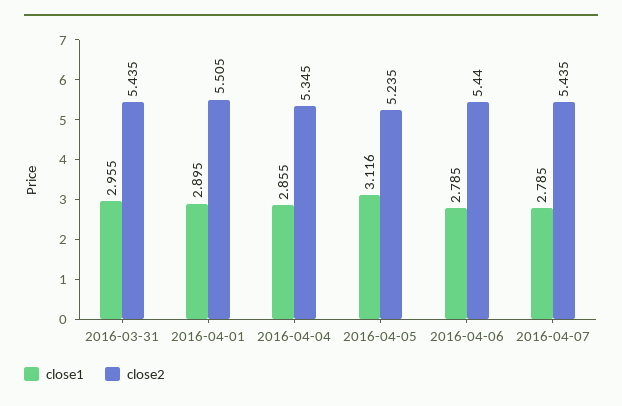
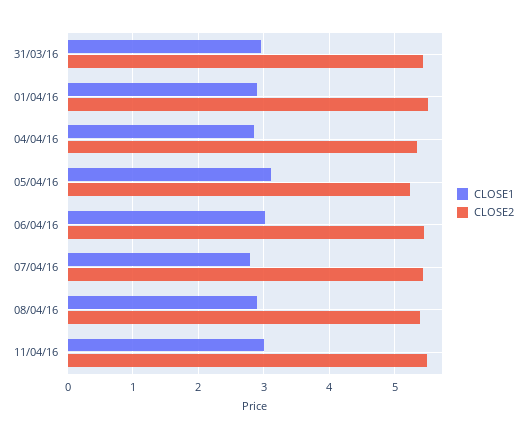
close1, 2016-04-06: 2.785 -> 3
close1, 08/04/16: none -> 2.9
close2, 08/04/16: none -> 5.4
close1, 11/04/16: none -> 3
close2, 11/04/16: none -> 5.5

